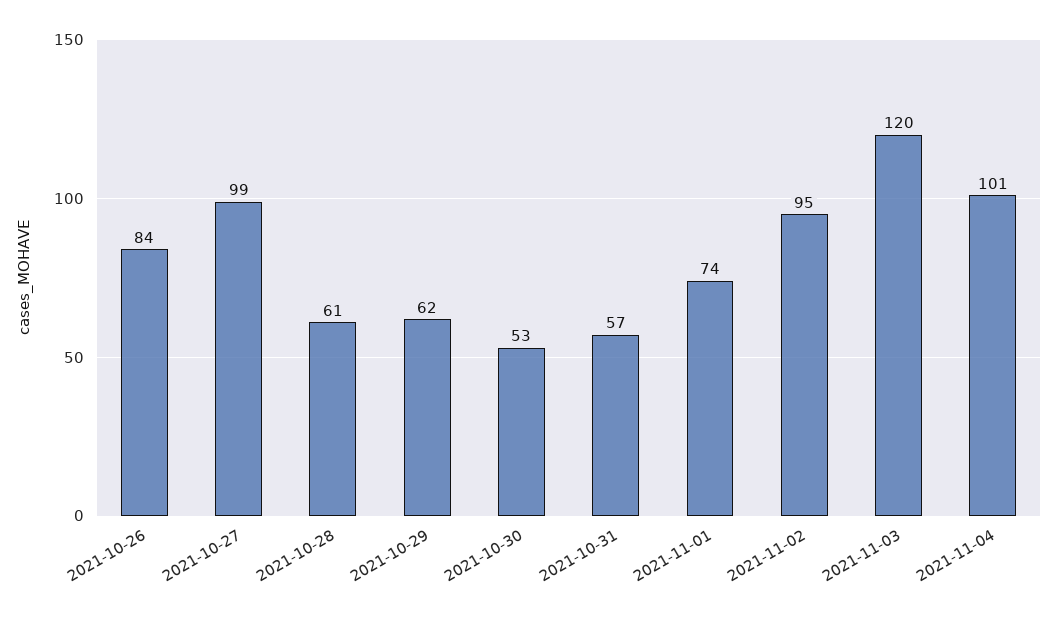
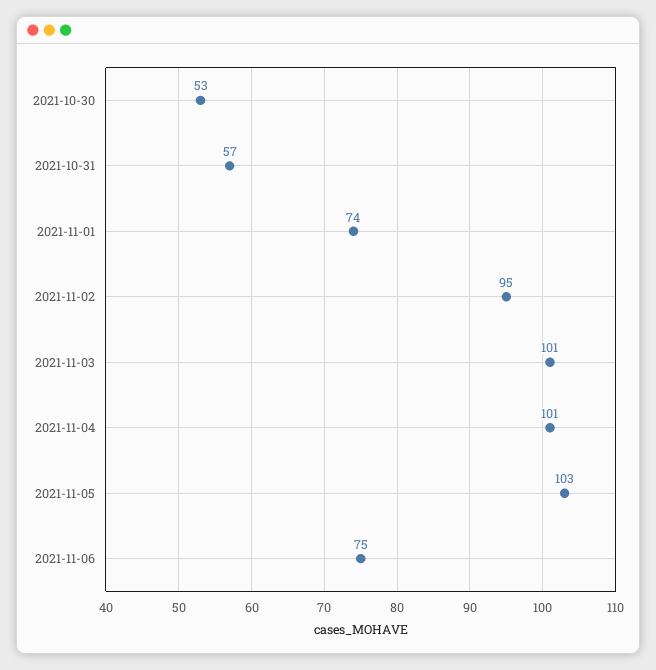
2021-10-26: 84 -> none
2021-10-27: 99 -> none
2021-10-28: 61 -> none
2021-10-29: 62 -> none
2021-11-03: 120 -> 101
2021-11-05: none -> 103
2021-11-06: none -> 75

